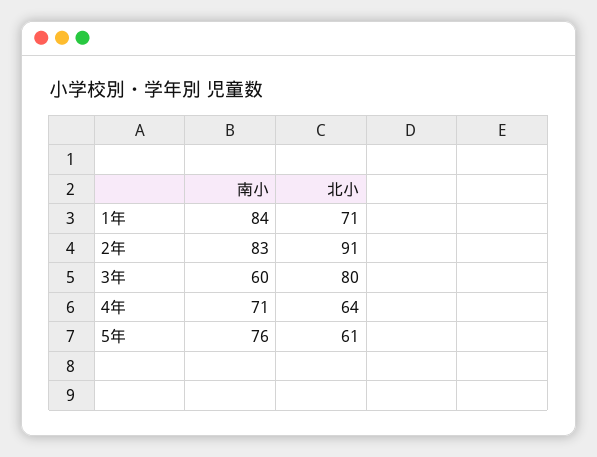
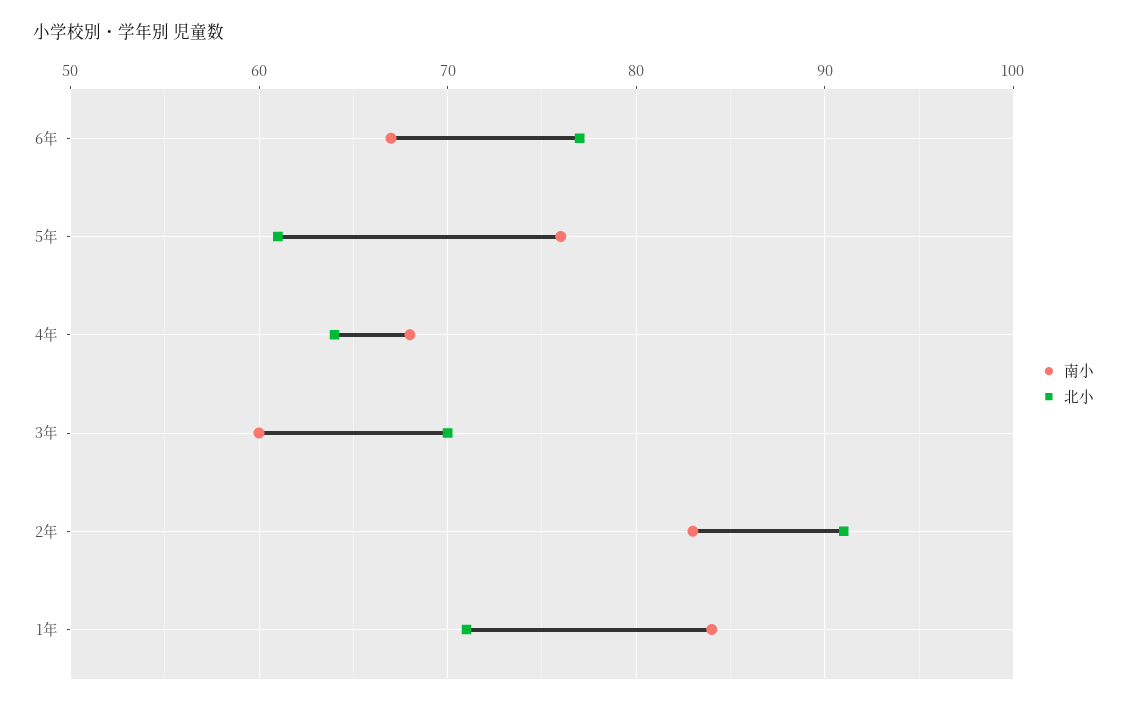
北小, 3年: 80 -> 70
南小, 4年: 71 -> 68
南小, 6年: none -> 67
北小, 6年: none -> 77

